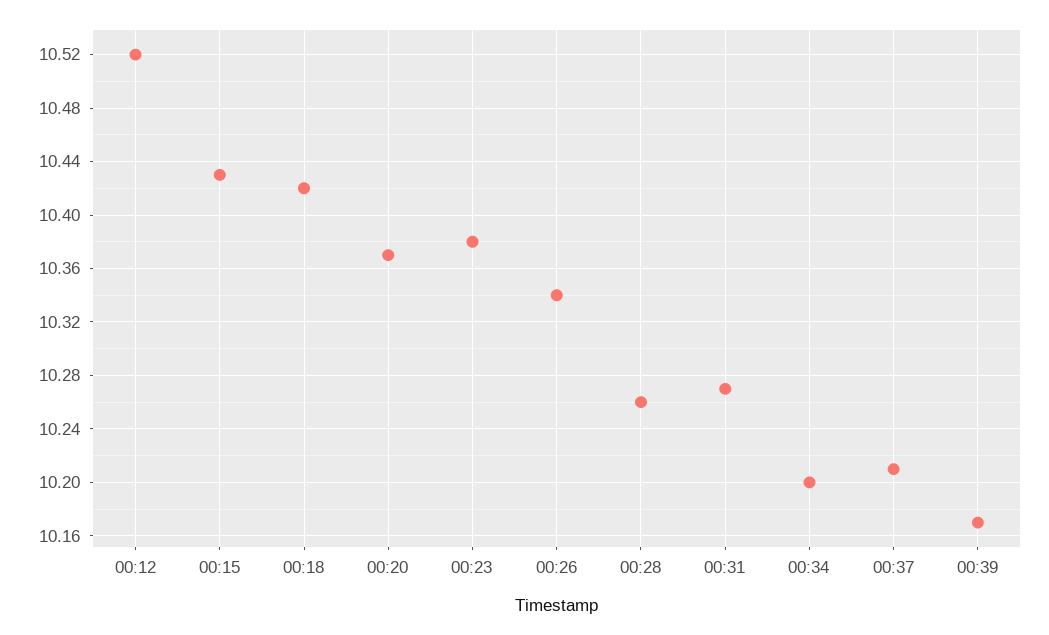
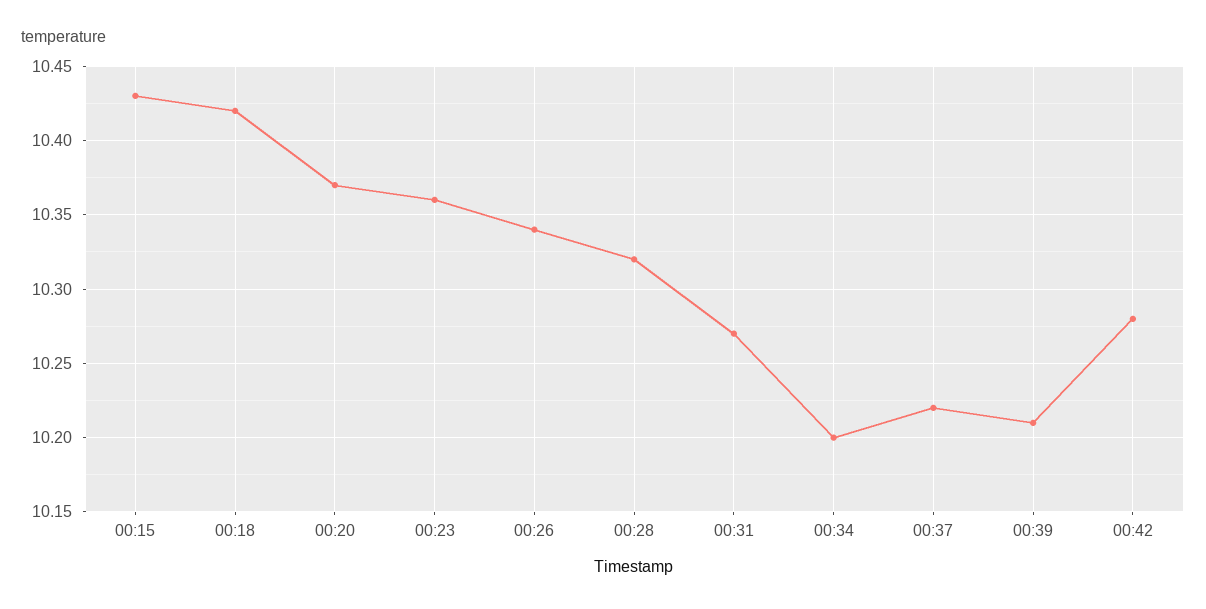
00:12: 10.52 -> none
00:23: 10.38 -> 10.36
00:28: 10.26 -> 10.32
00:37: 10.21 -> 10.22
00:39: 10.17 -> 10.21
00:42: none -> 10.28

